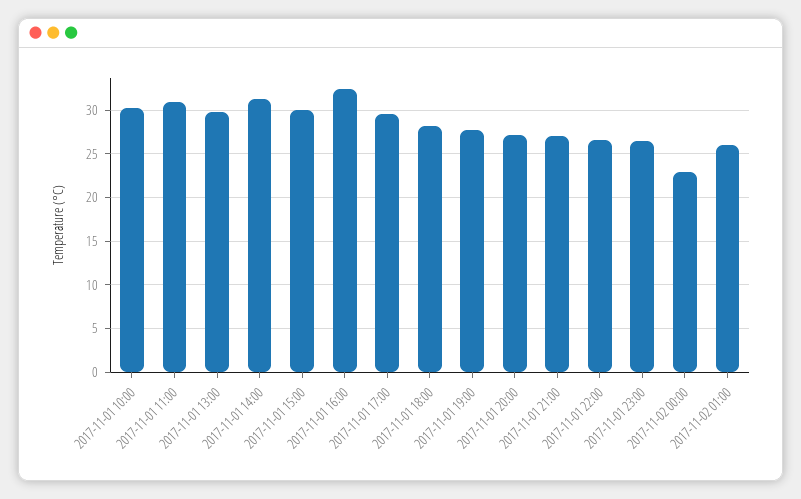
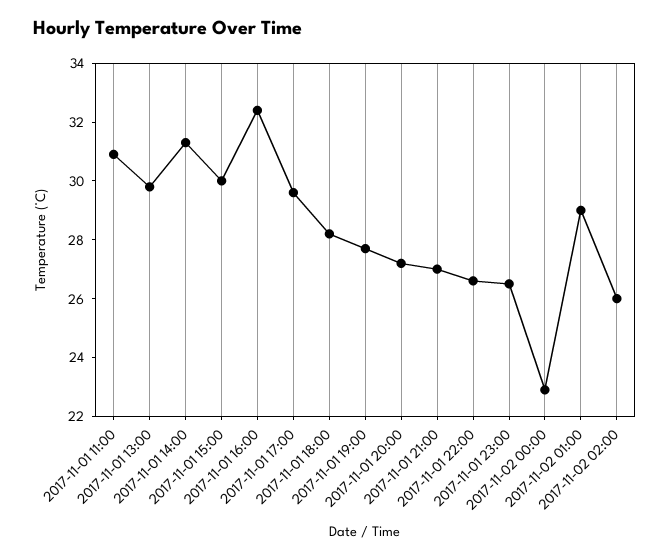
2017-11-01 10:00: 30 -> none
2017-11-02 01:00: 26 -> 29
2017-11-02 02:00: none -> 26

